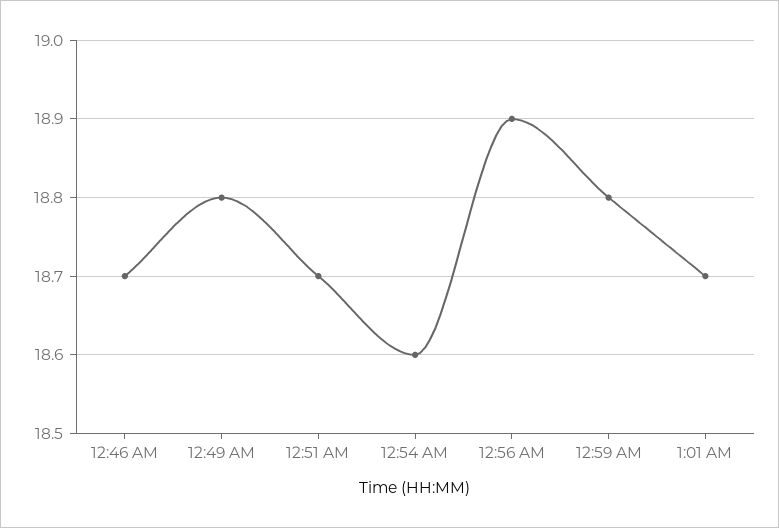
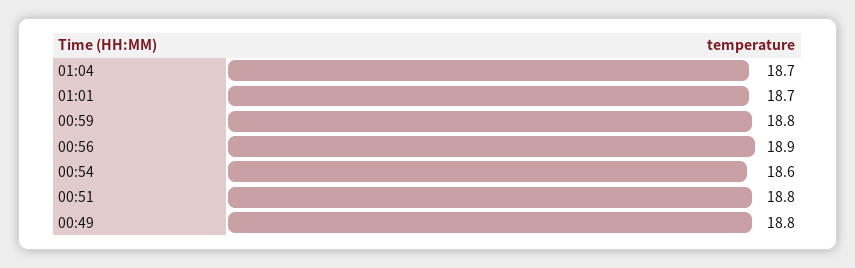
12:46 AM: 18.7 -> none
12:51 AM: 18.7 -> 18.8
01:04: none -> 18.7

